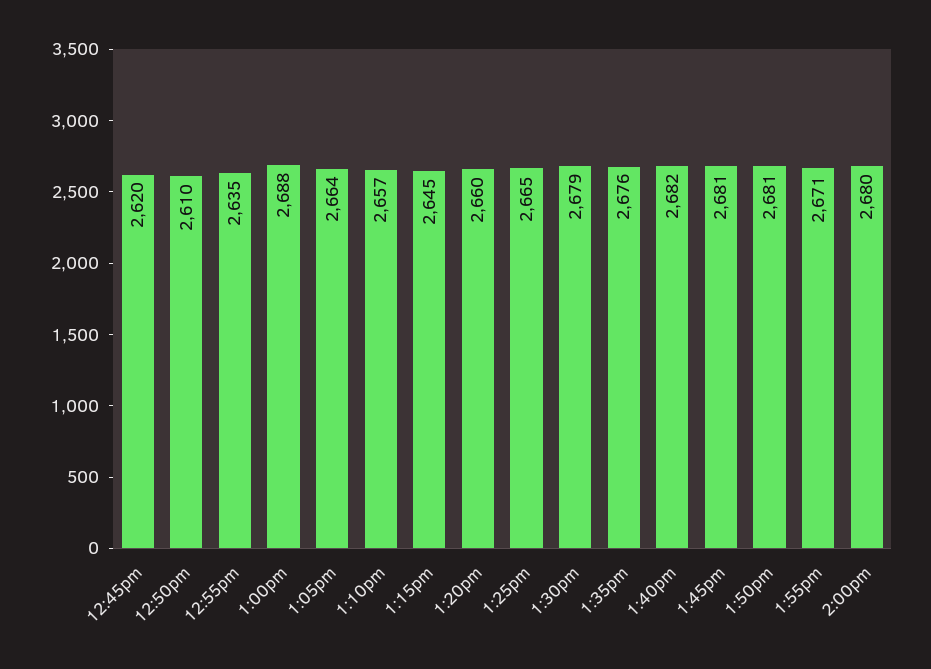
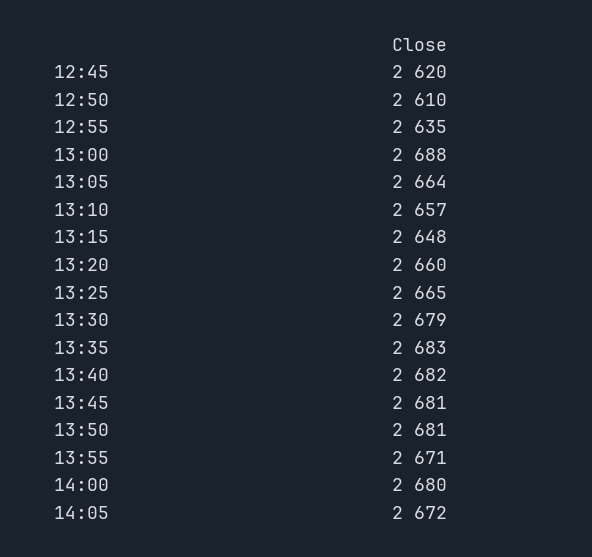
1:15pm: 2645 -> 2648
1:35pm: 2676 -> 2683
14:05: none -> 2672

